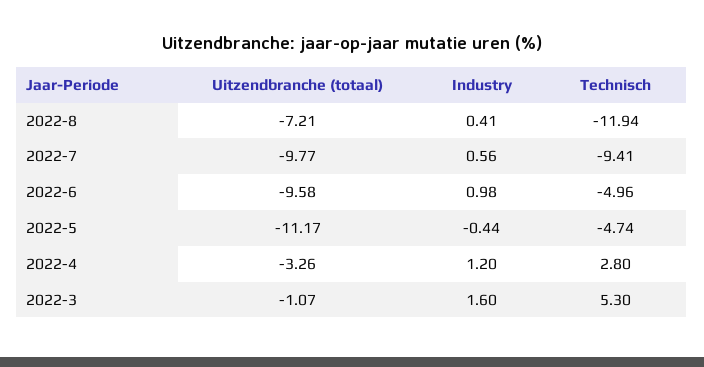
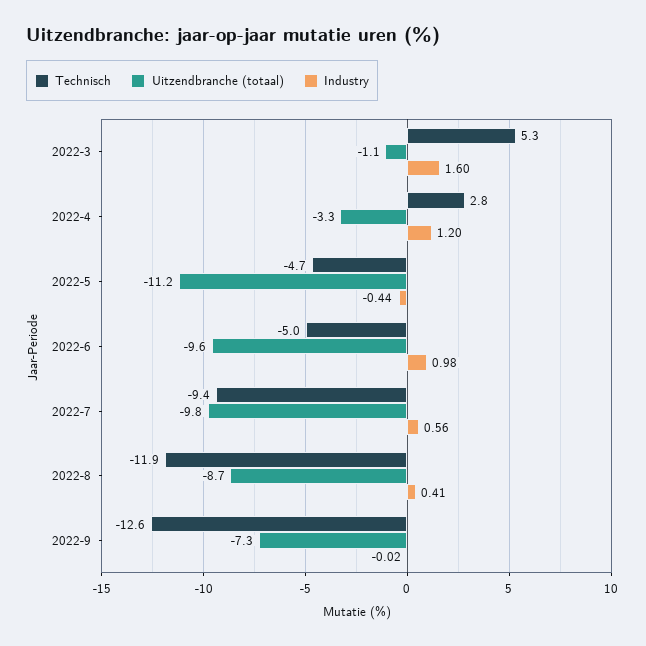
Uitzendbranche (totaal), 2022-8: -7.21 -> -8.7
Technisch, 2022-9: none -> -12.6
Uitzendbranche (totaal), 2022-9: none -> -7.3
Industry, 2022-9: none -> -0.02

